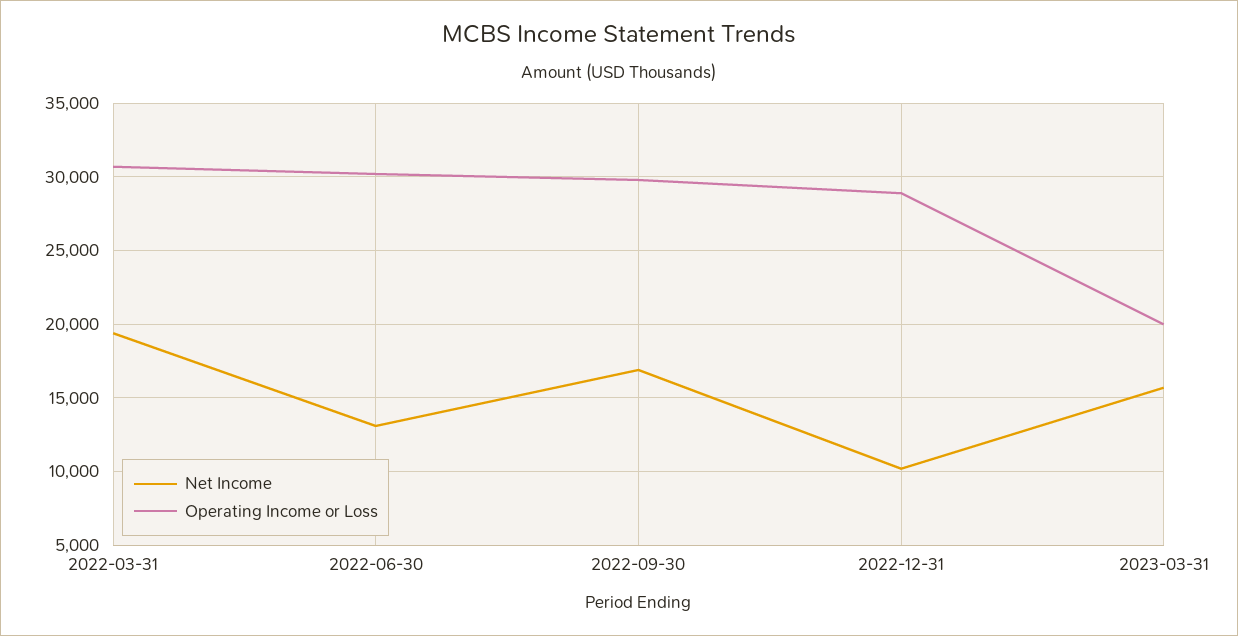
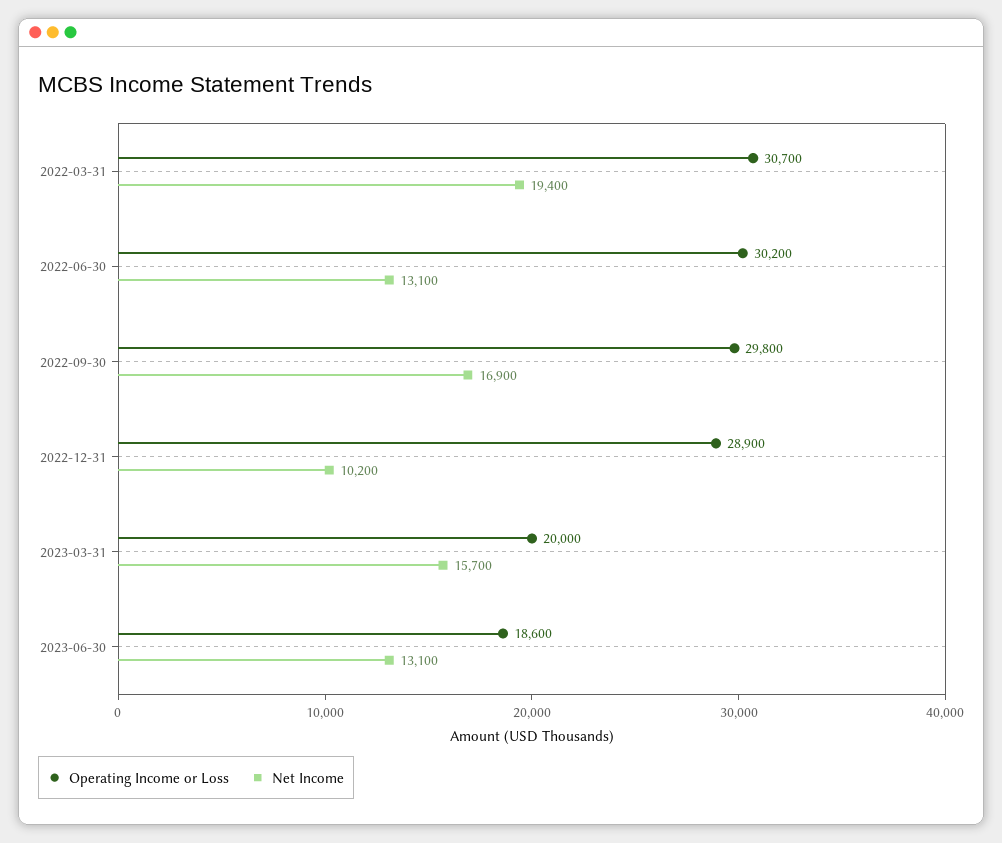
Operating Income or Loss, 2023-06-30: none -> 18600
Net Income, 2023-06-30: none -> 13100

